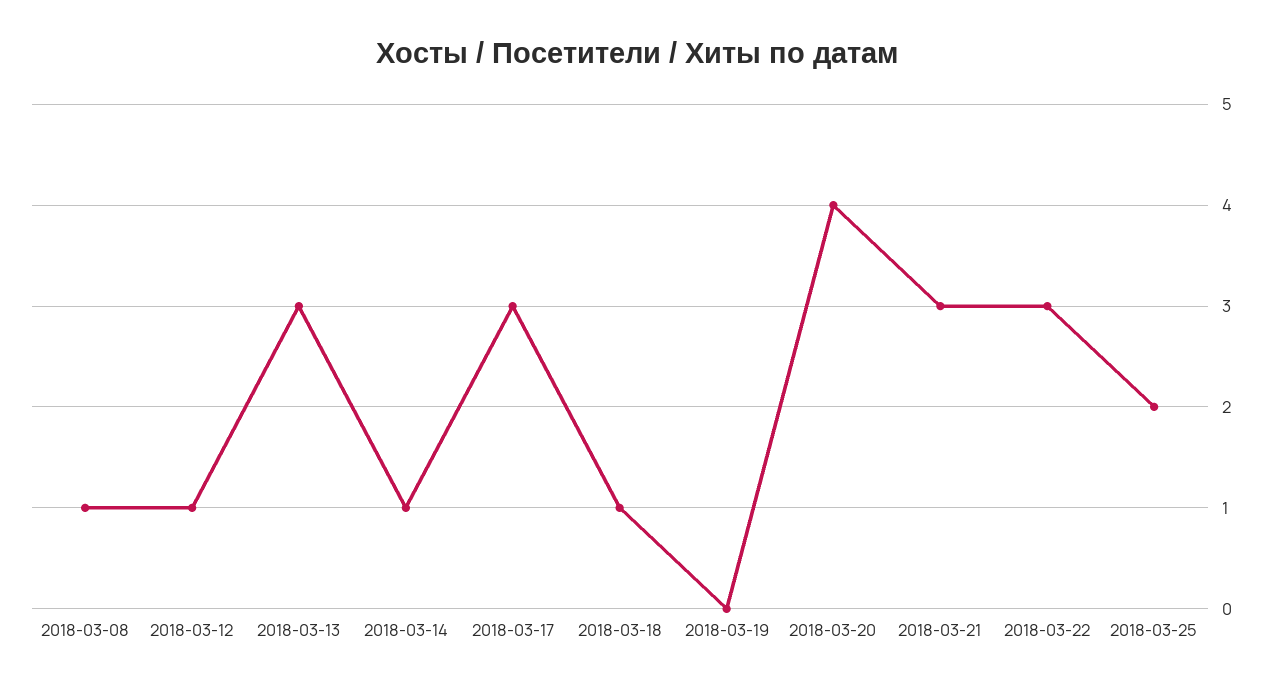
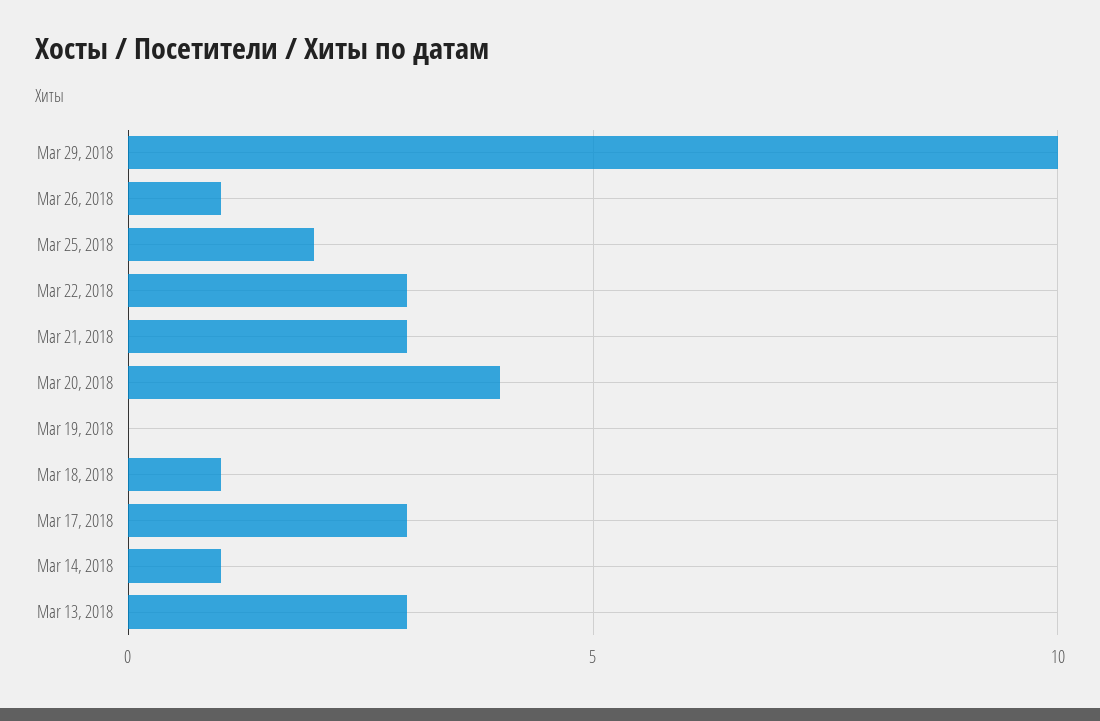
2018-03-08: 1 -> none
2018-03-12: 1 -> none
Mar 29, 2018: none -> 10
Mar 26, 2018: none -> 1

